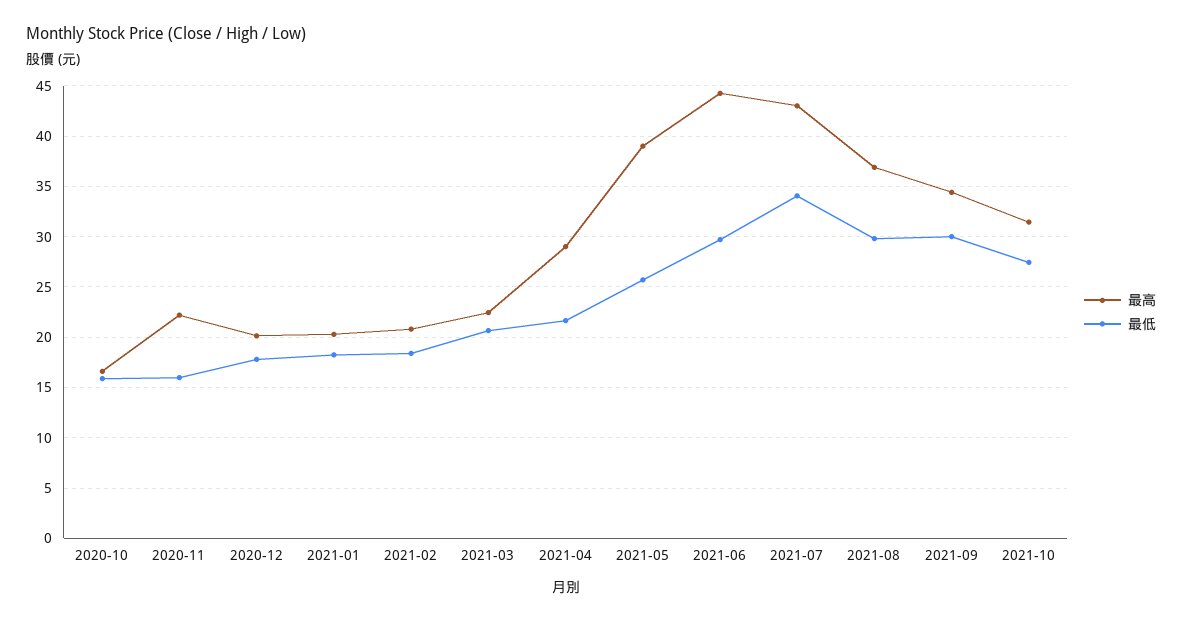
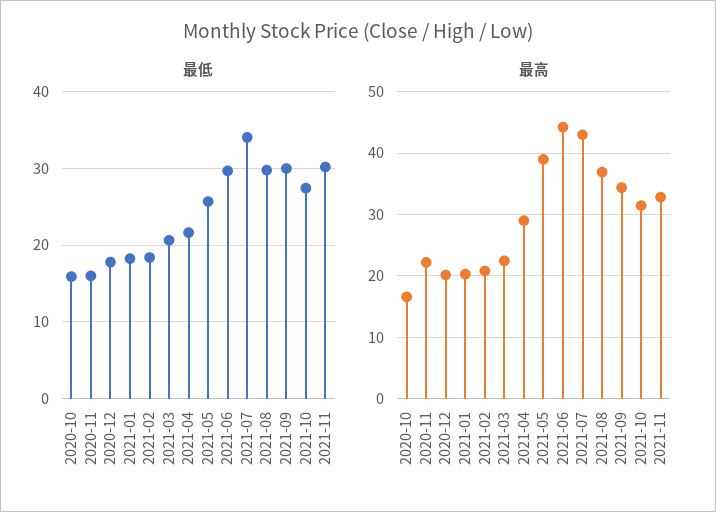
最低, 2021-11: none -> 30
最高, 2021-11: none -> 33

